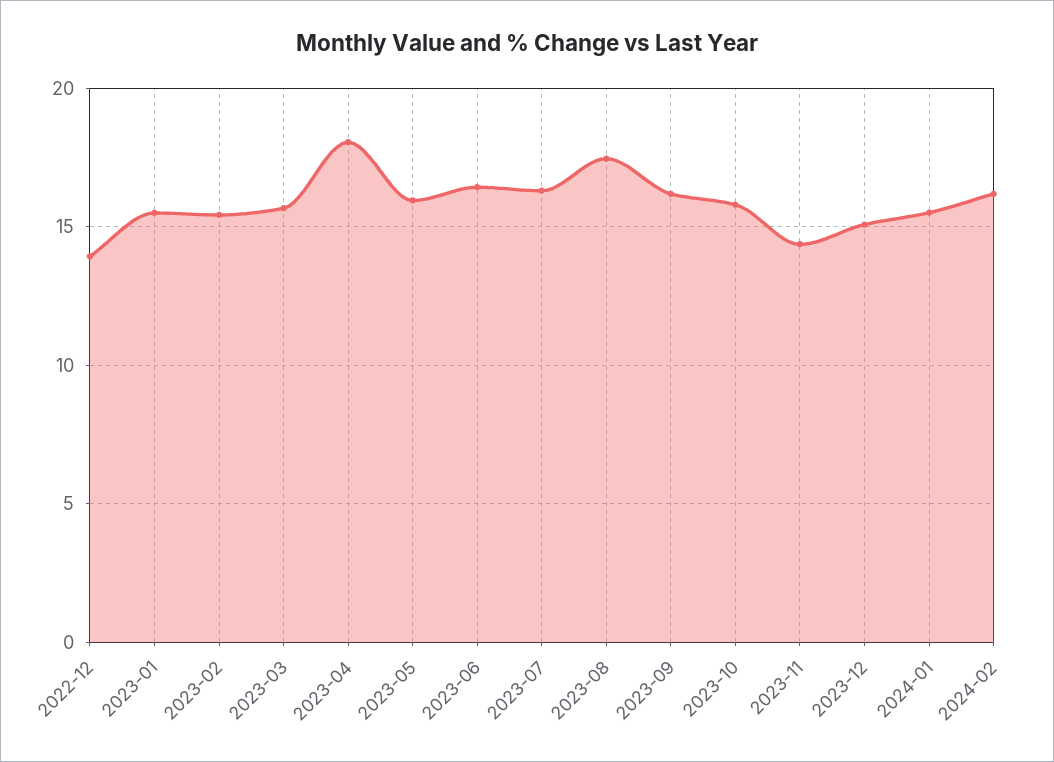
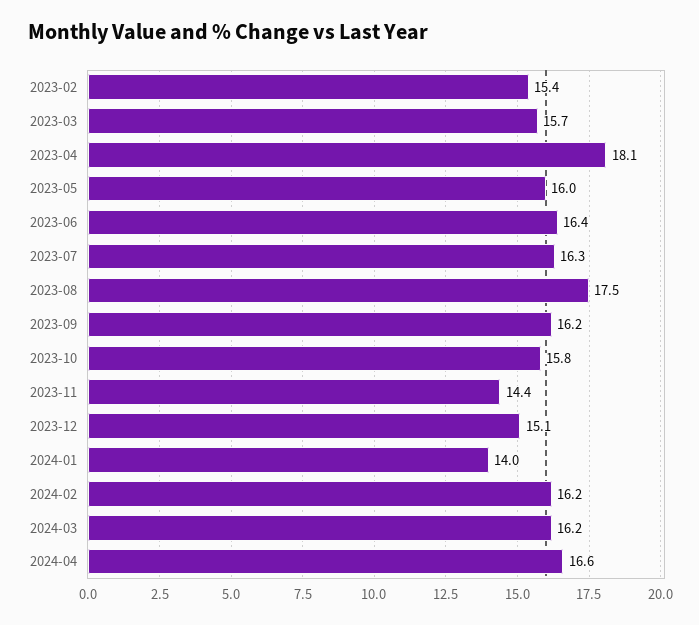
2022-12: 14 -> none
2023-01: 15.5 -> none
2024-01: 15.5 -> 14
2024-03: none -> 16.2
2024-04: none -> 16.6

